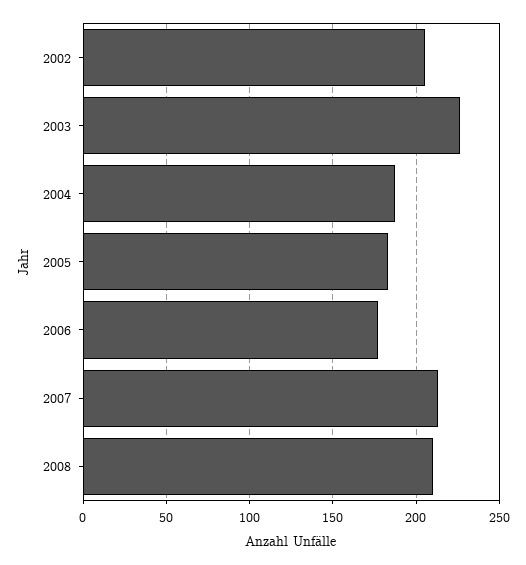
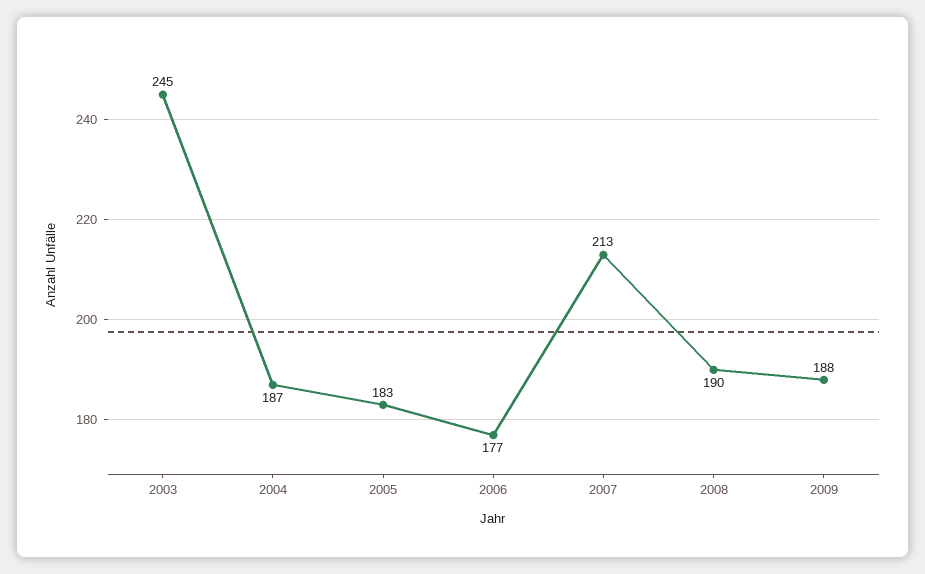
2002: 205 -> none
2003: 225 -> 245
2008: 210 -> 190
2009: none -> 188

